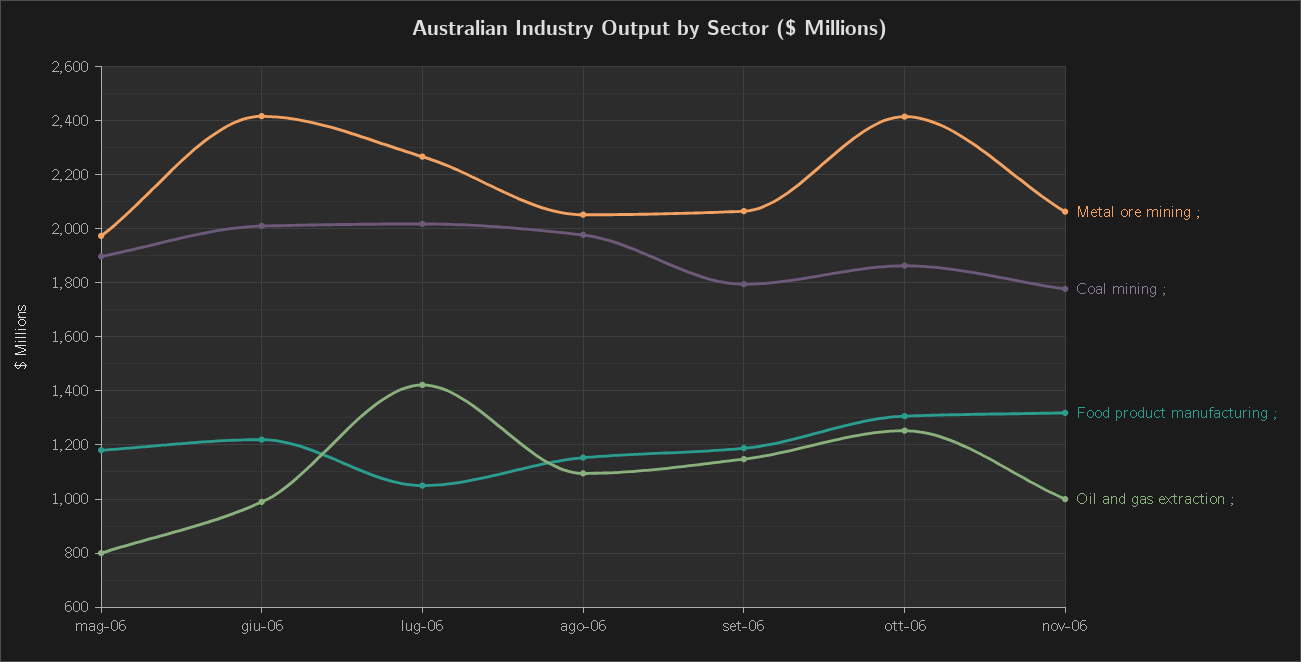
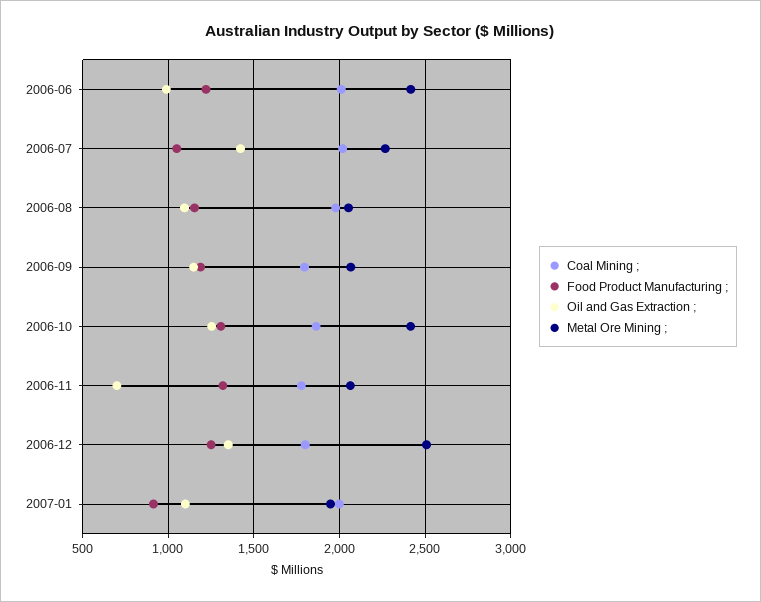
Metal ore mining ;, mag-06: 1975 -> none
Coal mining ;, mag-06: 1900 -> none
Food product manufacturing ;, mag-06: 1175 -> none
Oil and gas extraction ;, mag-06: 800 -> none
Oil and gas extraction ;, nov-06: 1000 -> 700
Coal mining ;, 2006-12: none -> 1800
Food product manufacturing ;, 2006-12: none -> 1250
Oil and gas extraction ;, 2006-12: none -> 1350
Metal ore mining ;, 2006-12: none -> 2500
Coal mining ;, 2007-01: none -> 2000
Food product manufacturing ;, 2007-01: none -> 900
Oil and gas extraction ;, 2007-01: none -> 1100
Metal ore mining ;, 2007-01: none -> 1950

